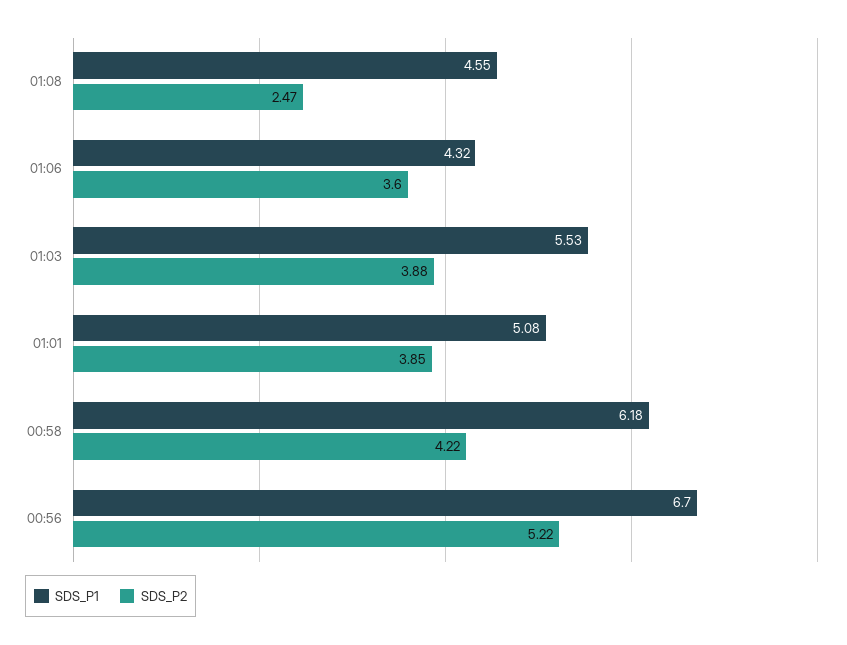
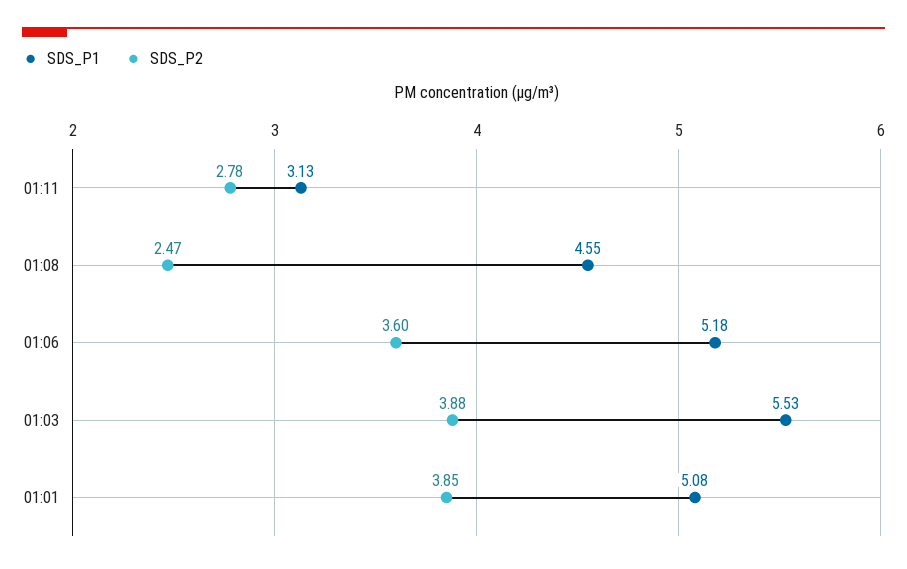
SDS_P1, 01:06: 4.32 -> 5.18
SDS_P1, 00:58: 6.18 -> none
SDS_P2, 00:58: 4.22 -> none
SDS_P1, 00:56: 6.7 -> none
SDS_P2, 00:56: 5.22 -> none
SDS_P1, 01:11: none -> 3.13
SDS_P2, 01:11: none -> 2.78

